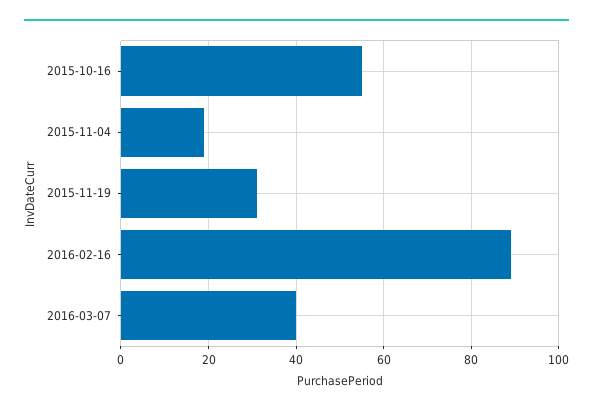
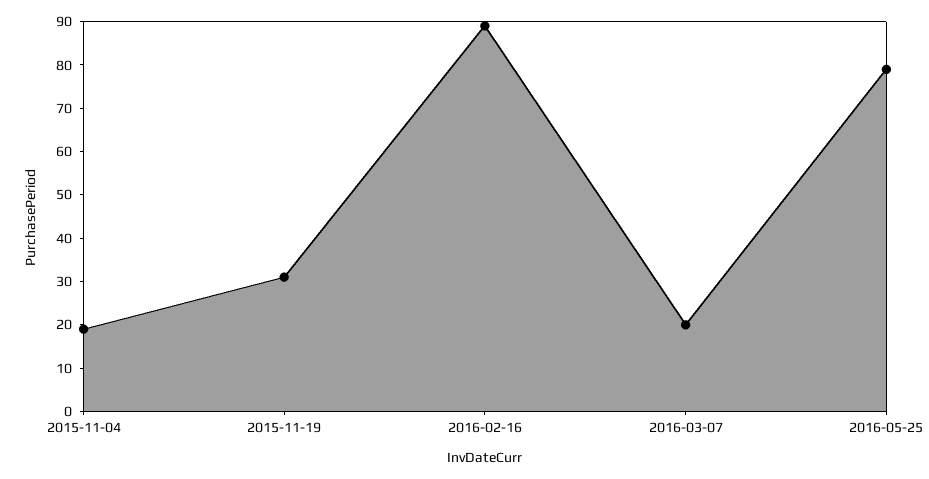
2015-10-16: 55 -> none
2016-03-07: 40 -> 20
2016-05-25: none -> 80

